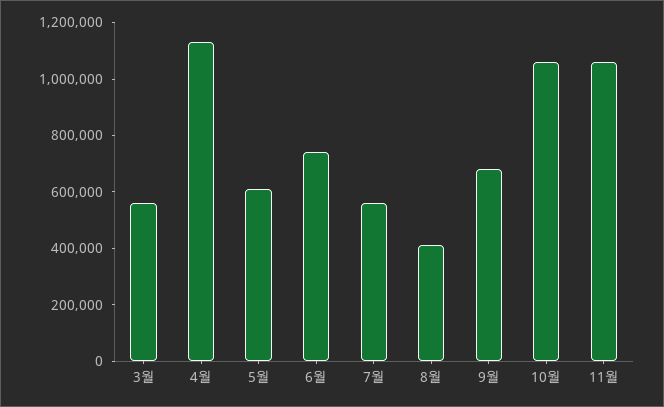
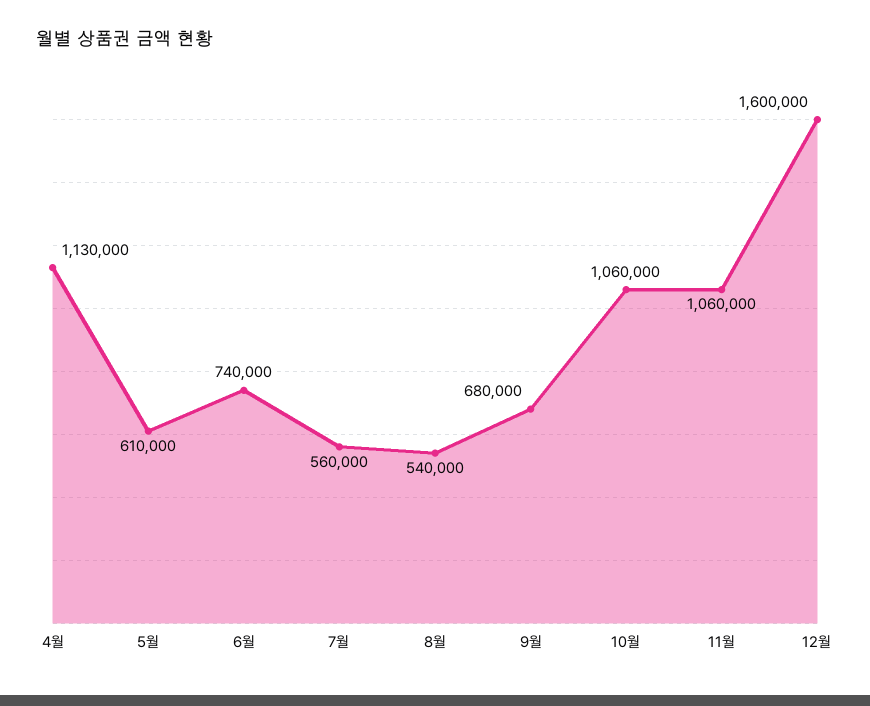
3월: 550000 -> none
8월: 400000 -> 540000
12월: none -> 1600000

